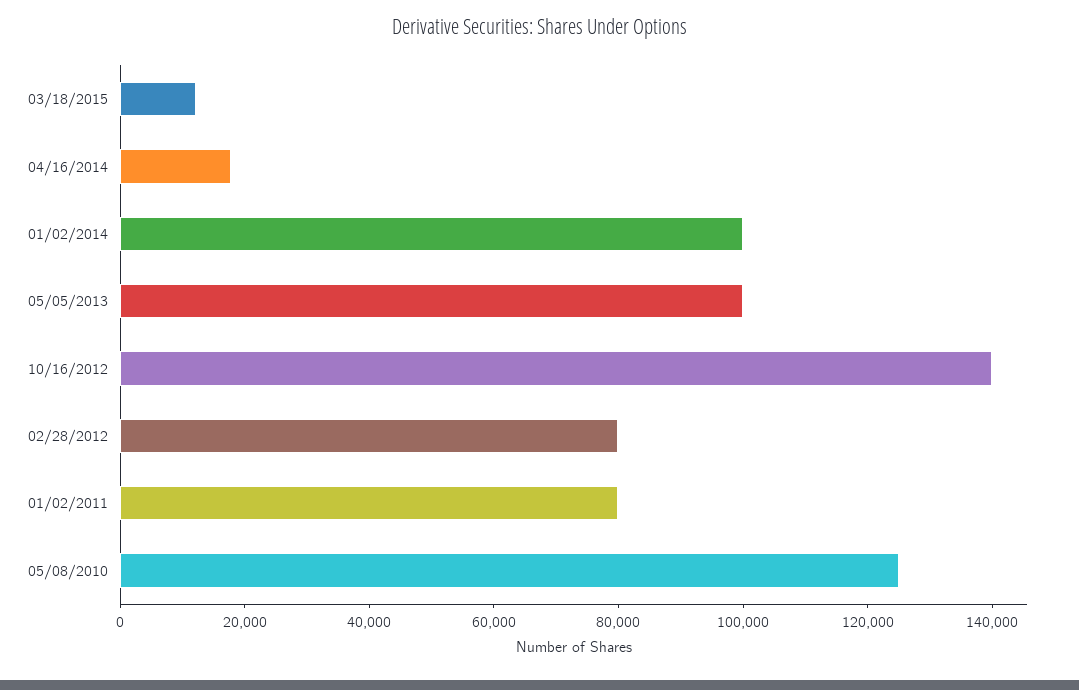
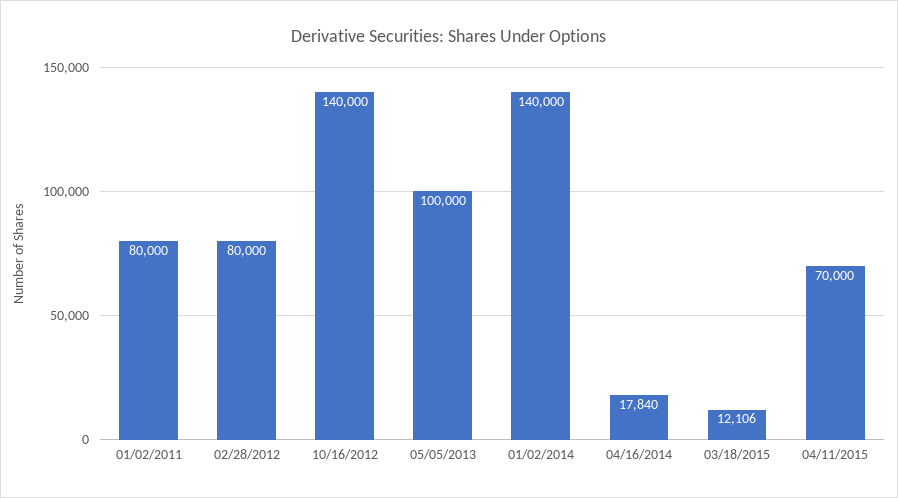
01/02/2014: 100000 -> 140000
05/08/2010: 125000 -> none
04/11/2015: none -> 70000

